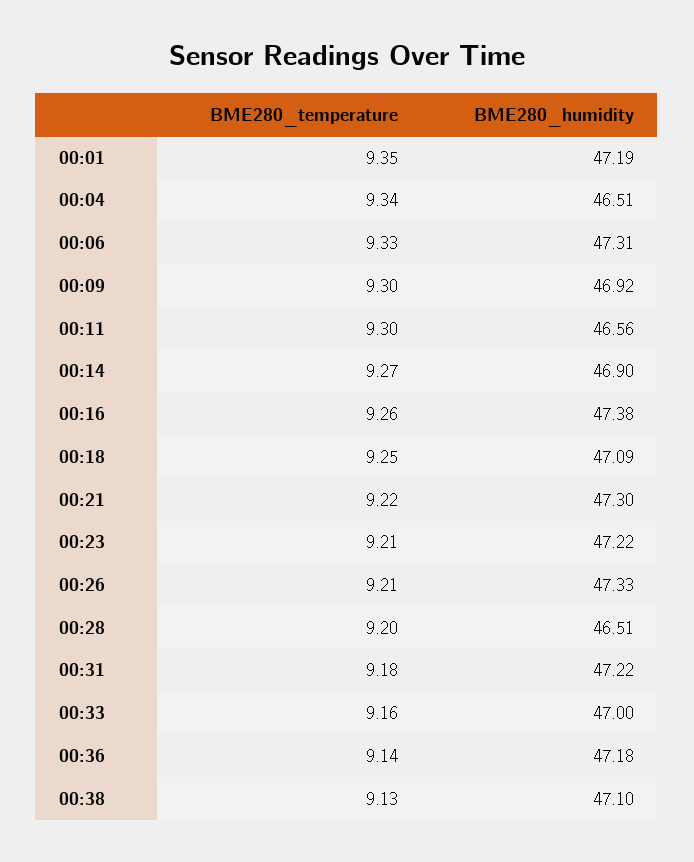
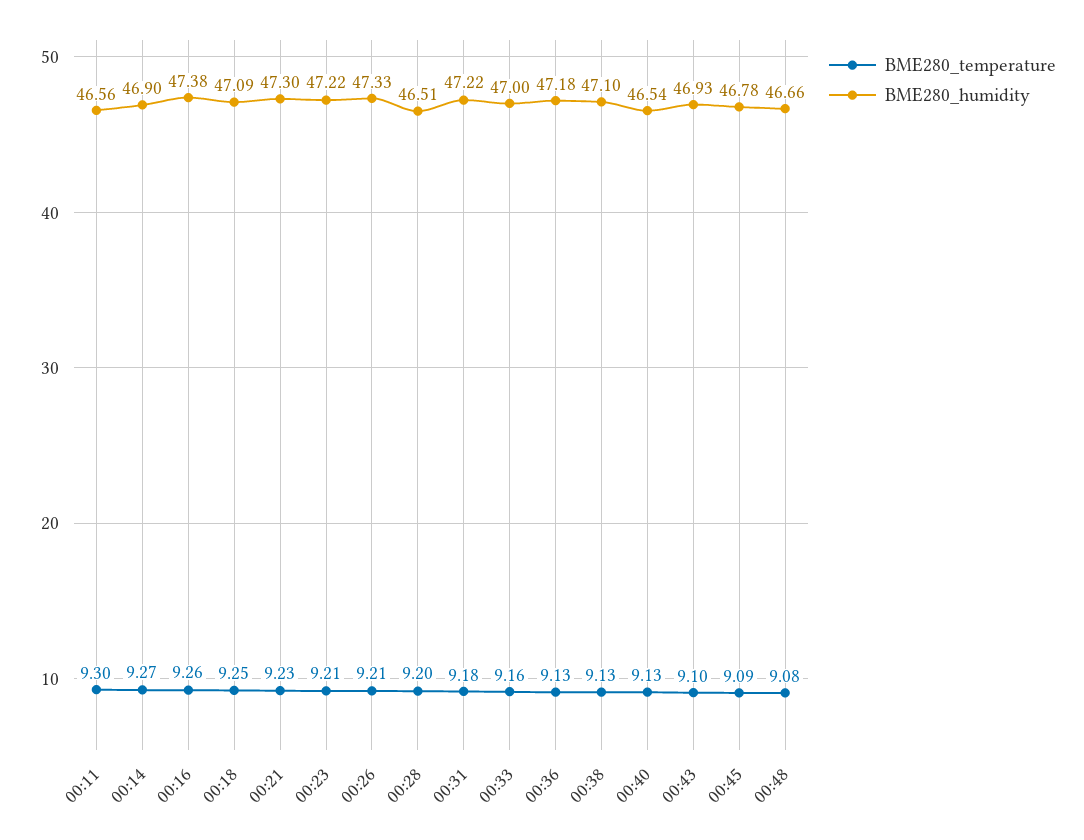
BME280_temperature, 00:01: 9.35 -> none
BME280_humidity, 00:01: 47.19 -> none
BME280_temperature, 00:04: 9.34 -> none
BME280_humidity, 00:04: 46.51 -> none
BME280_temperature, 00:06: 9.33 -> none
BME280_humidity, 00:06: 47.31 -> none
BME280_temperature, 00:09: 9.3 -> none
BME280_humidity, 00:09: 46.92 -> none
BME280_temperature, 00:21: 9.22 -> 9.23
BME280_temperature, 00:36: 9.14 -> 9.13
BME280_temperature, 00:40: none -> 9.13
BME280_humidity, 00:40: none -> 46.54
BME280_temperature, 00:43: none -> 9.1
BME280_humidity, 00:43: none -> 46.93
BME280_temperature, 00:45: none -> 9.09
BME280_humidity, 00:45: none -> 46.78
BME280_temperature, 00:48: none -> 9.08
BME280_humidity, 00:48: none -> 46.66

